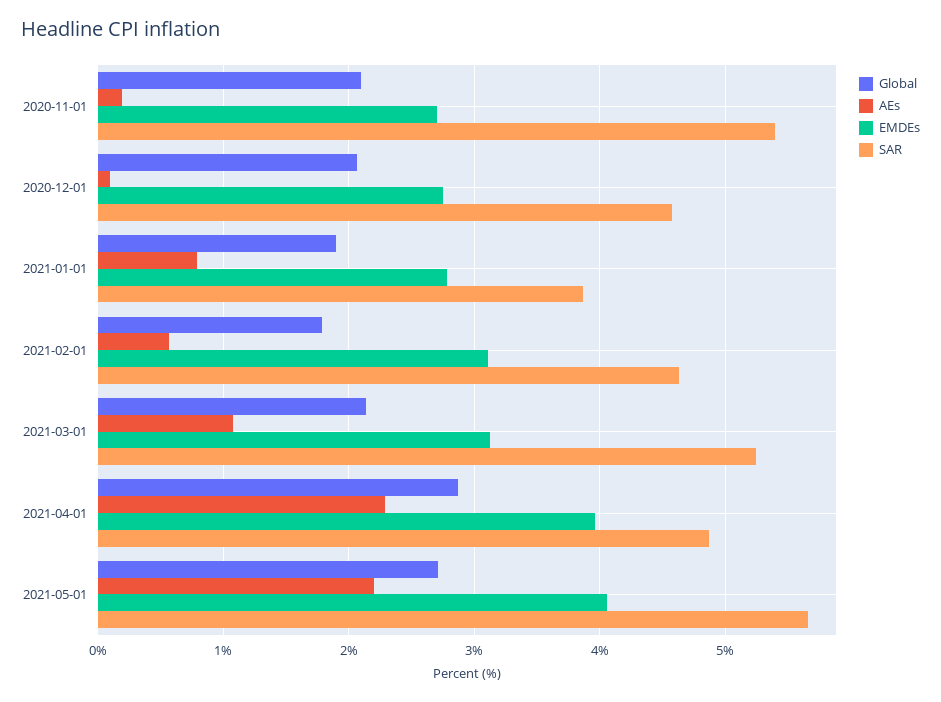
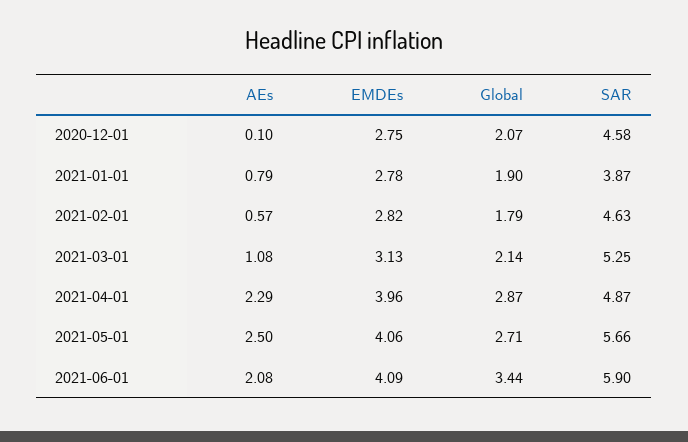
Global, 2020-11-01: 2.1 -> none
AEs, 2020-11-01: 0.2 -> none
EMDEs, 2020-11-01: 2.7 -> none
SAR, 2020-11-01: 5.4 -> none
EMDEs, 2021-02-01: 3.1 -> 2.82
AEs, 2021-05-01: 2.2 -> 2.5
AEs, 2021-06-01: none -> 2.08
EMDEs, 2021-06-01: none -> 4.09
Global, 2021-06-01: none -> 3.44
SAR, 2021-06-01: none -> 5.9

